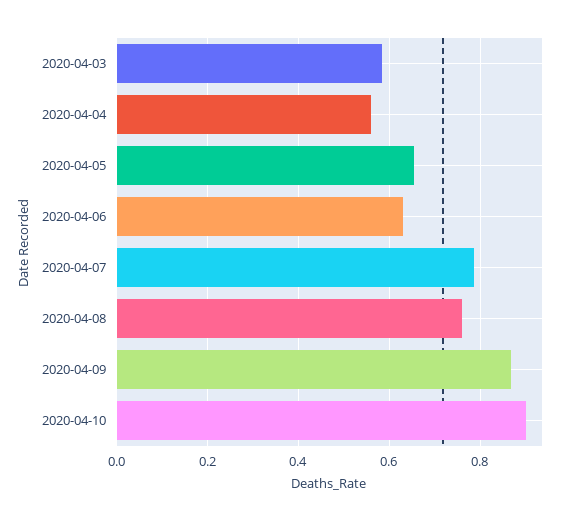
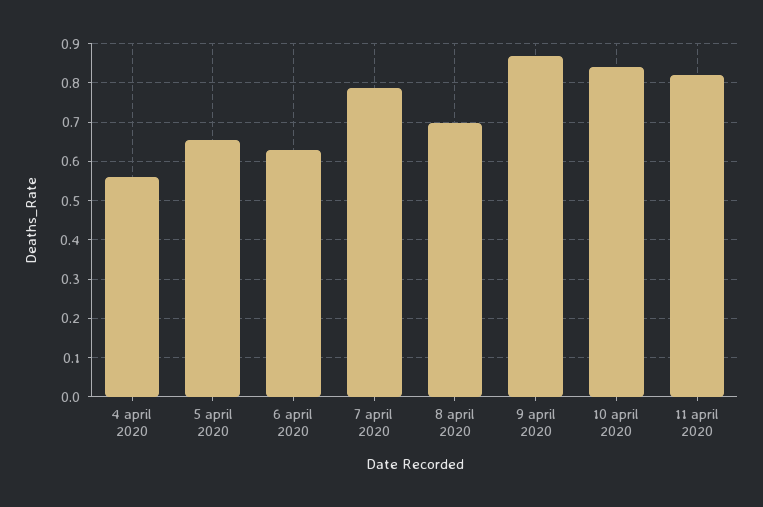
2020-04-03: 0.58 -> none
2020-04-08: 0.76 -> 0.7
2020-04-10: 0.9 -> 0.84
11 april 2020: none -> 0.82

